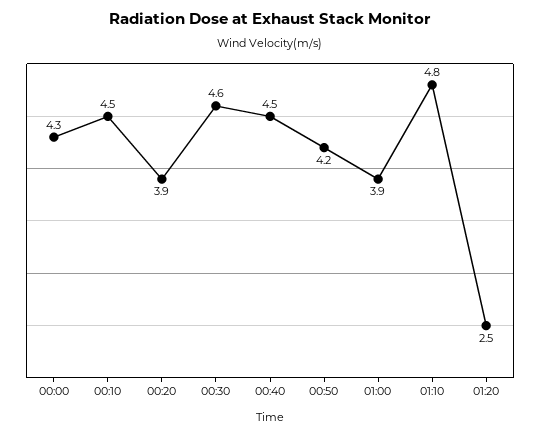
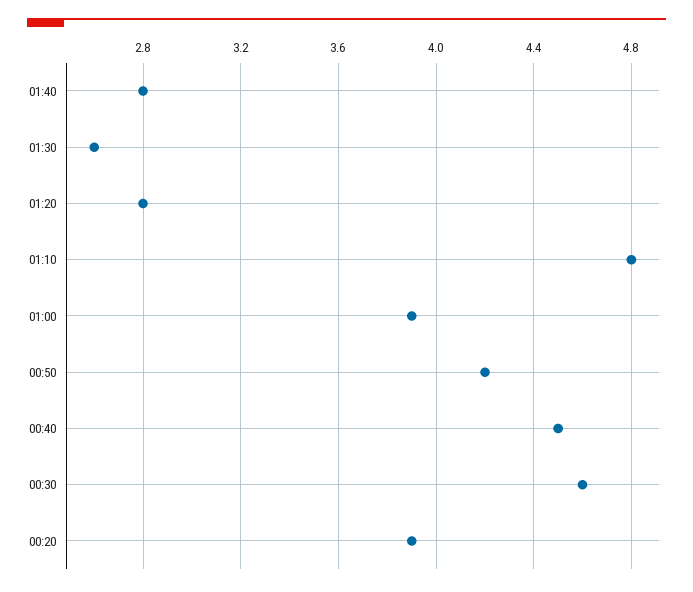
00:00: 4.3 -> none
00:10: 4.5 -> none
01:20: 2.5 -> 2.8
01:40: none -> 2.8
01:30: none -> 2.6

